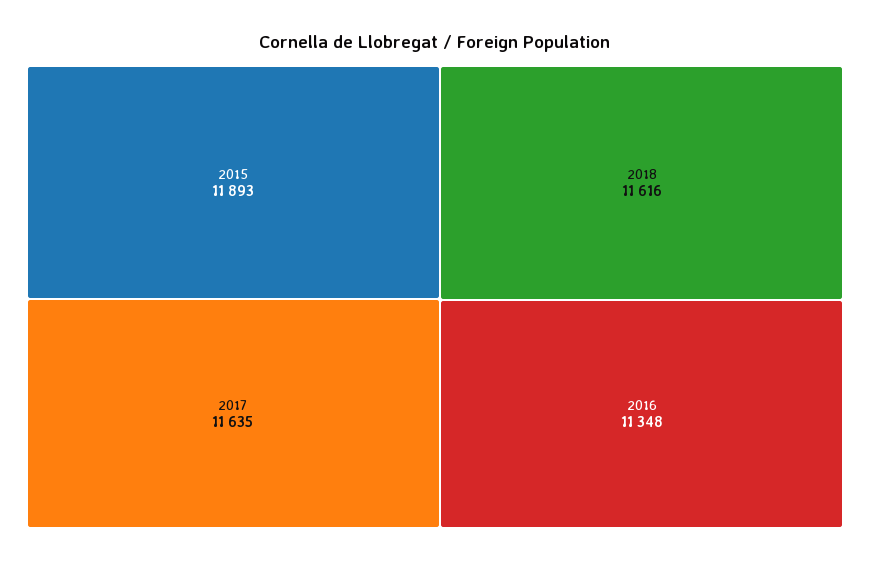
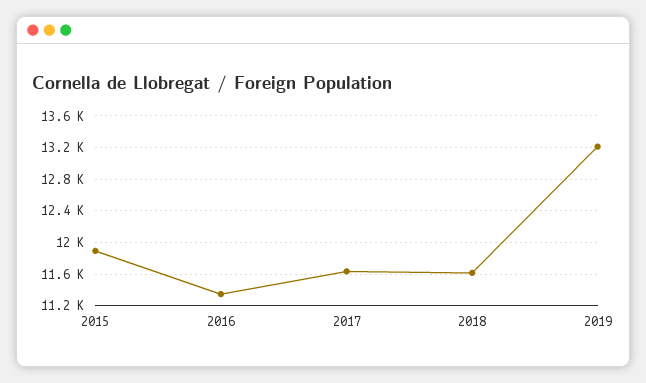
2019: none -> 13200

